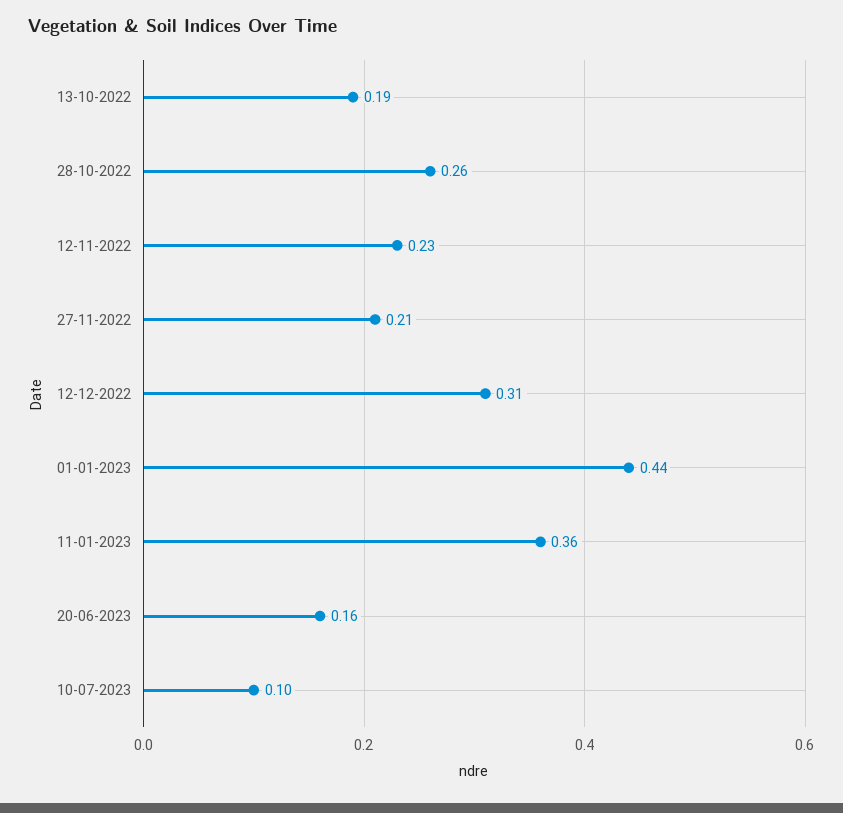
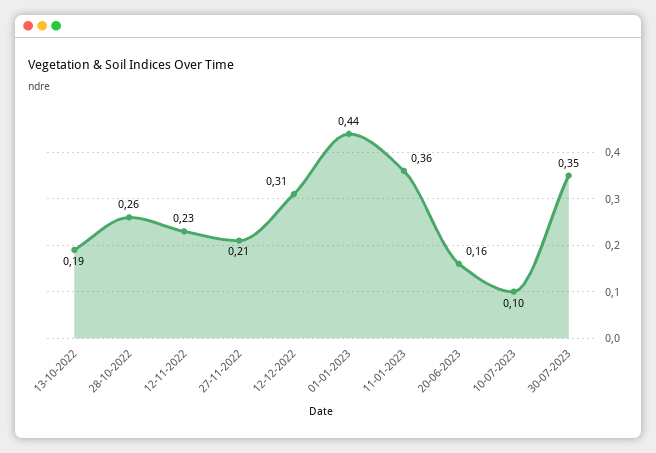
30-07-2023: none -> 0.35

